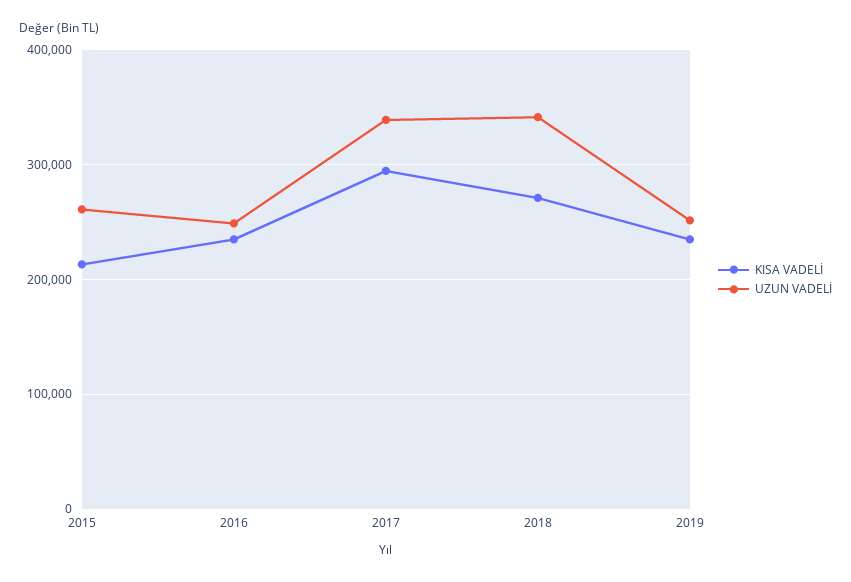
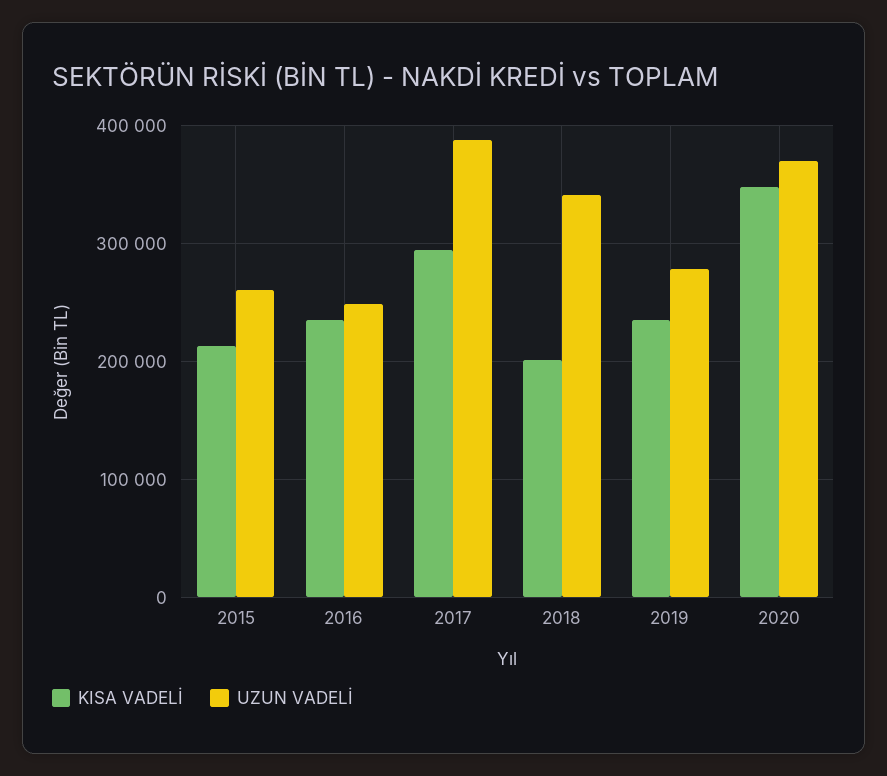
UZUN VADELİ, 2017: 340000 -> 390000
KISA VADELİ, 2018: 270000 -> 200000
UZUN VADELİ, 2019: 250000 -> 280000
KISA VADELİ, 2020: none -> 350000
UZUN VADELİ, 2020: none -> 370000

